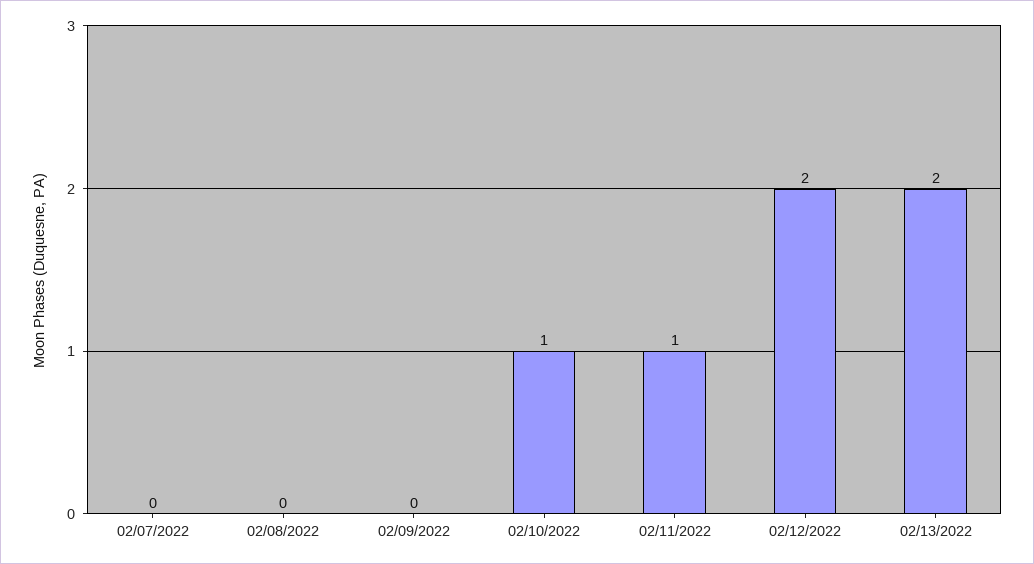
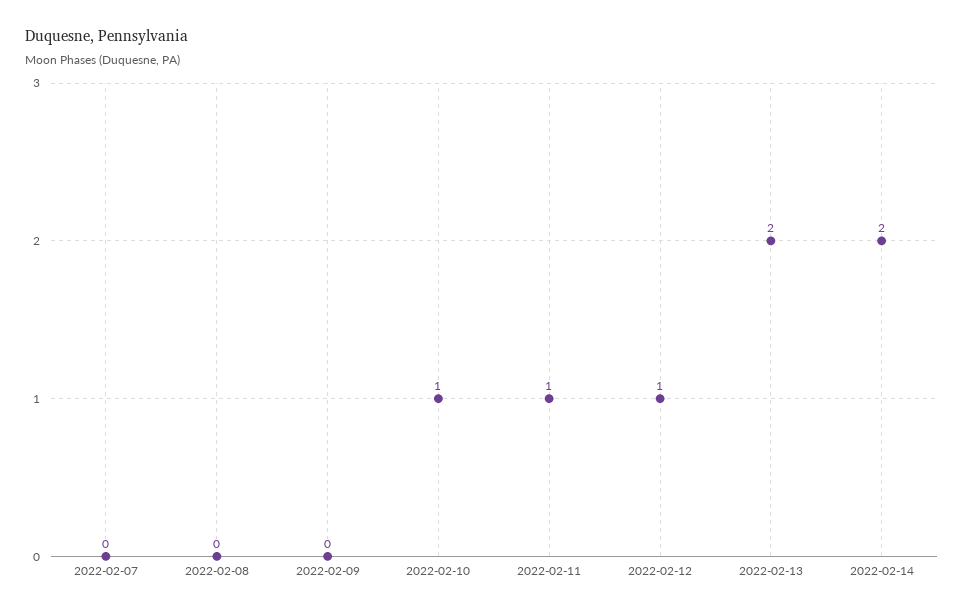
02/12/2022: 2 -> 1
2022-02-14: none -> 2

